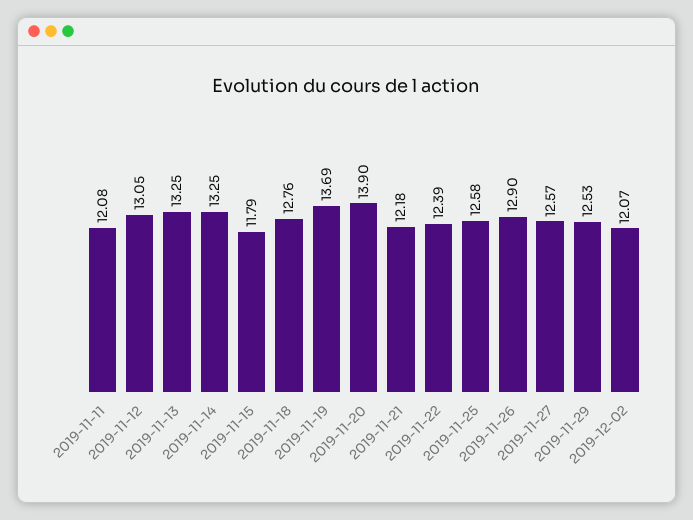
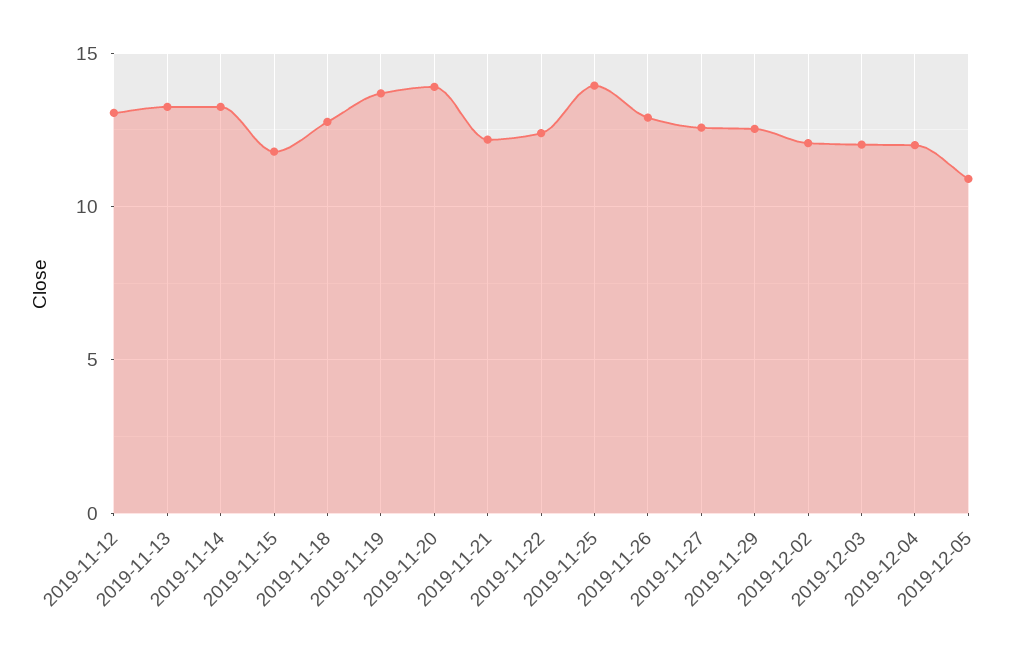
2019-11-11: 12.08 -> none
2019-11-25: 12.58 -> 14
2019-12-03: none -> 12
2019-12-04: none -> 12
2019-12-05: none -> 11

